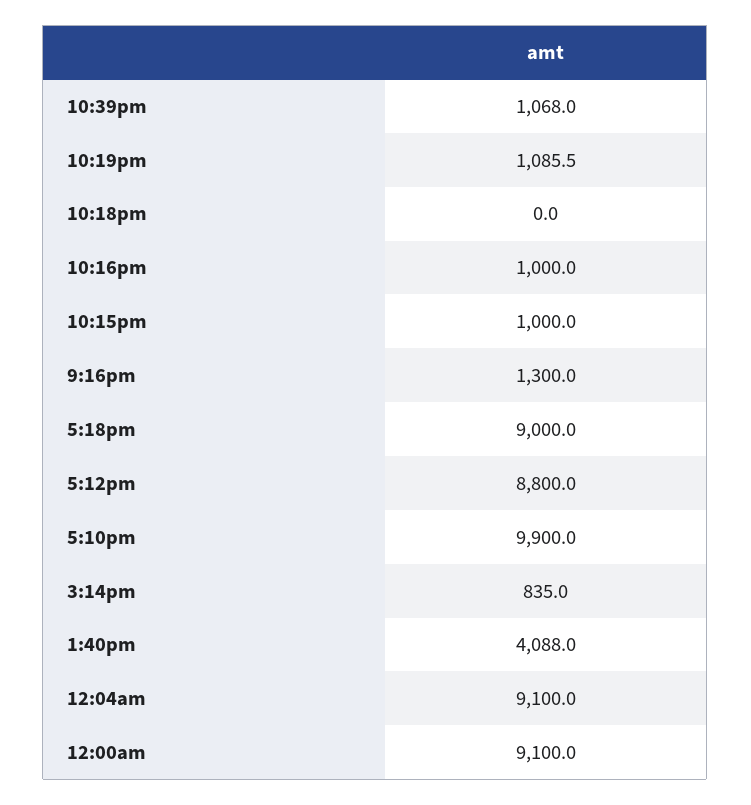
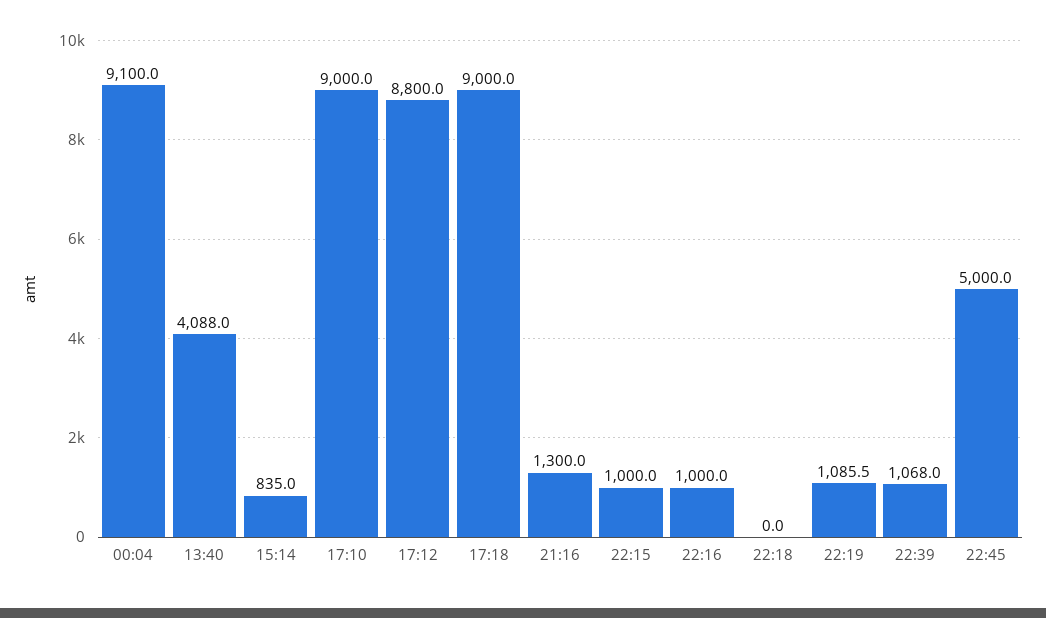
5:10pm: 9900 -> 9000
12:00am: 9100 -> none
22:45: none -> 5000

